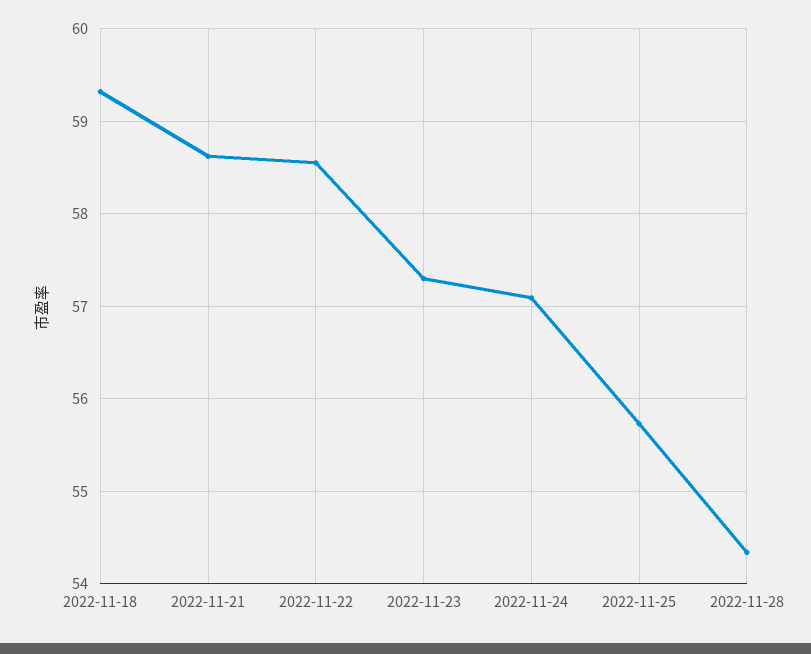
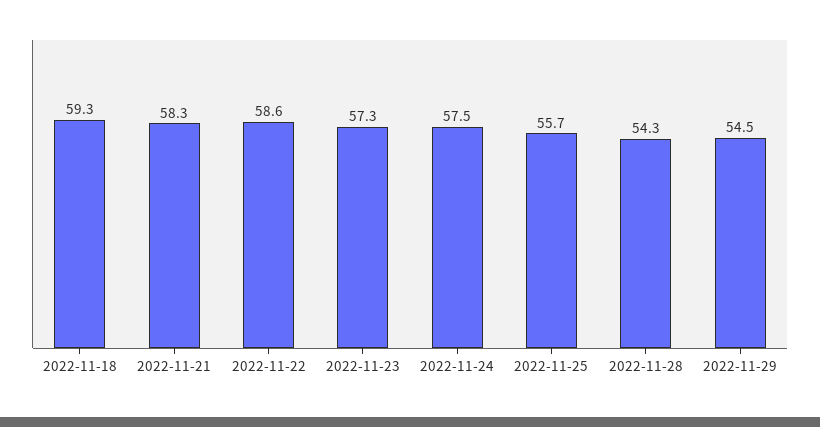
2022-11-21: 58.6 -> 58.3
2022-11-24: 57.1 -> 57.5
2022-11-29: none -> 54.5

